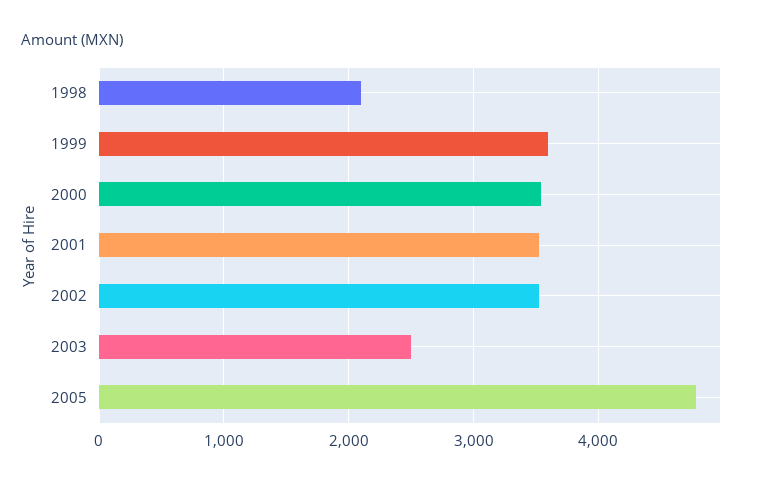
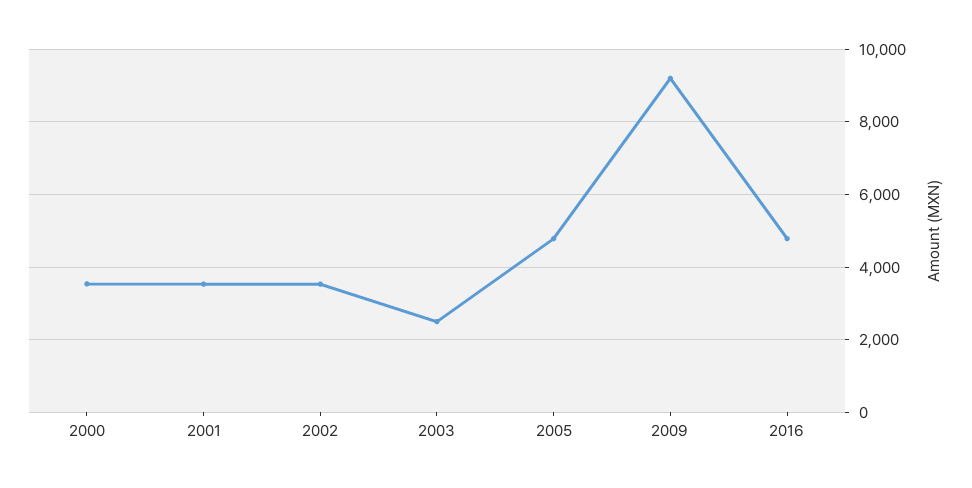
1998: 2100 -> none
1999: 3600 -> none
2009: none -> 9200
2016: none -> 4800

